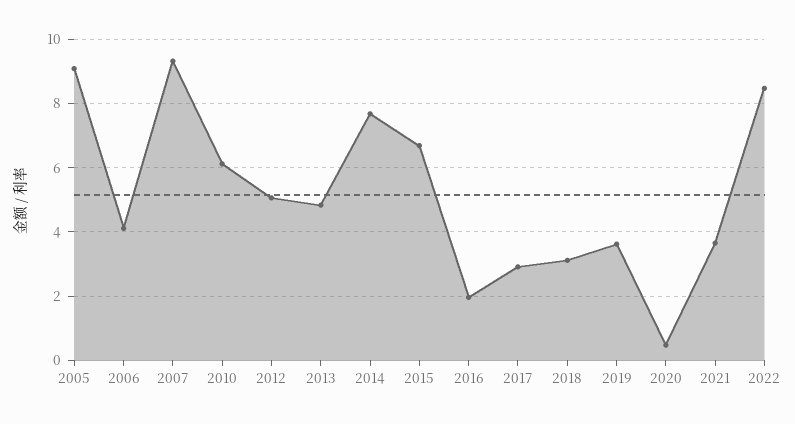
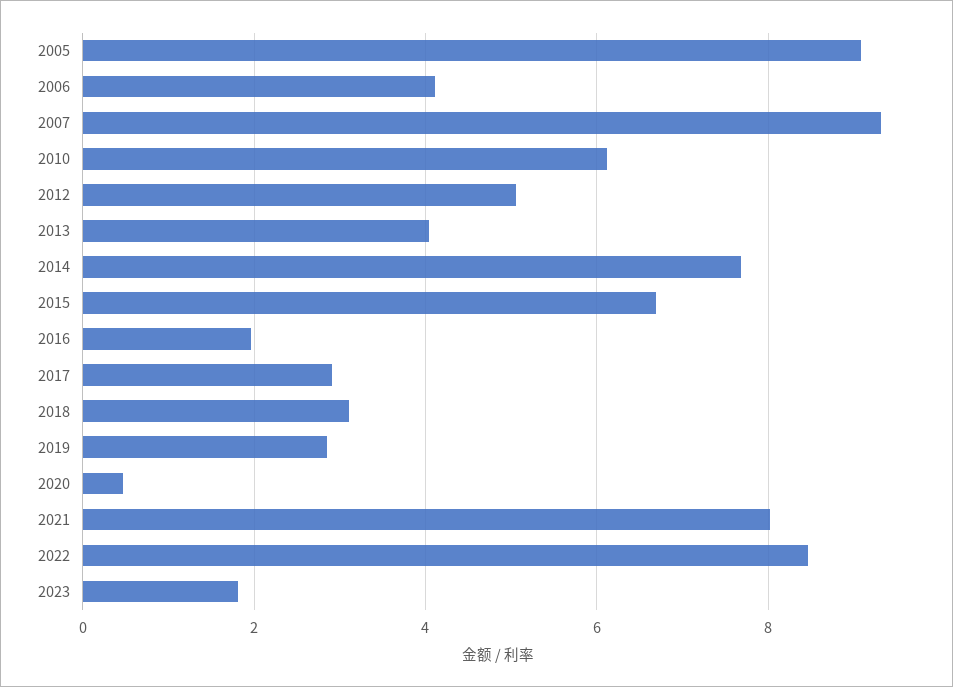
2013: 4.8 -> 4
2019: 3.6 -> 2.8
2021: 3.6 -> 8
2023: none -> 1.8

